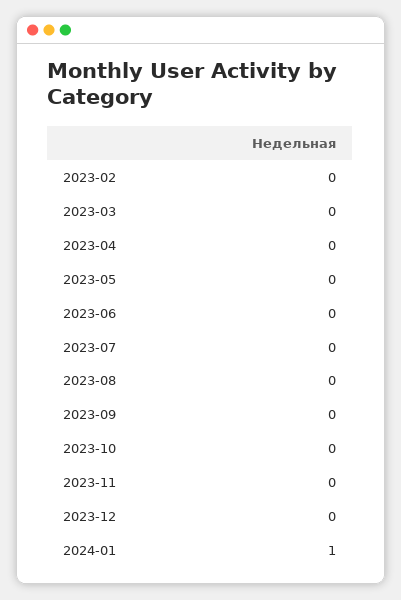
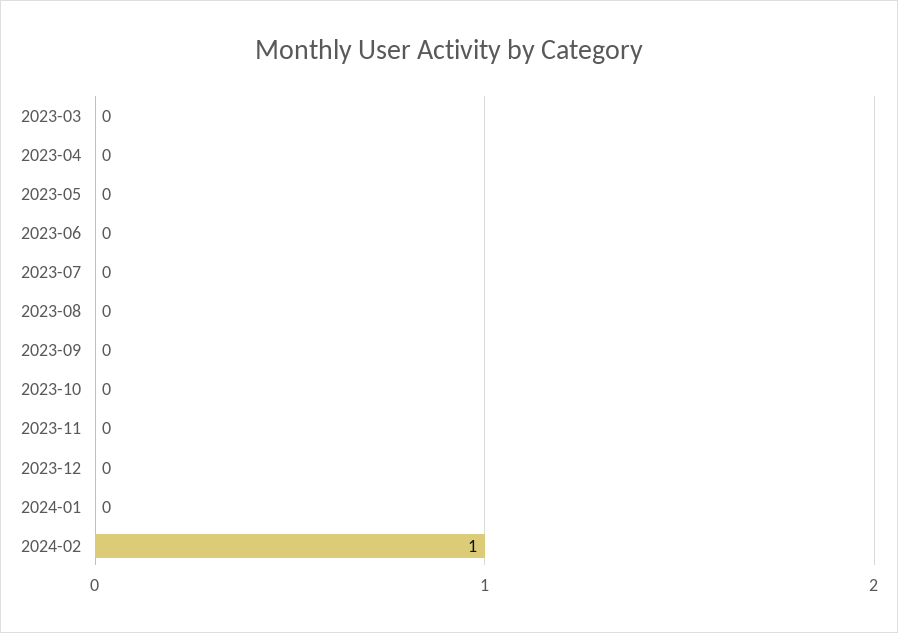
2023-02: 0 -> none
2024-01: 1 -> 0
2024-02: none -> 1

